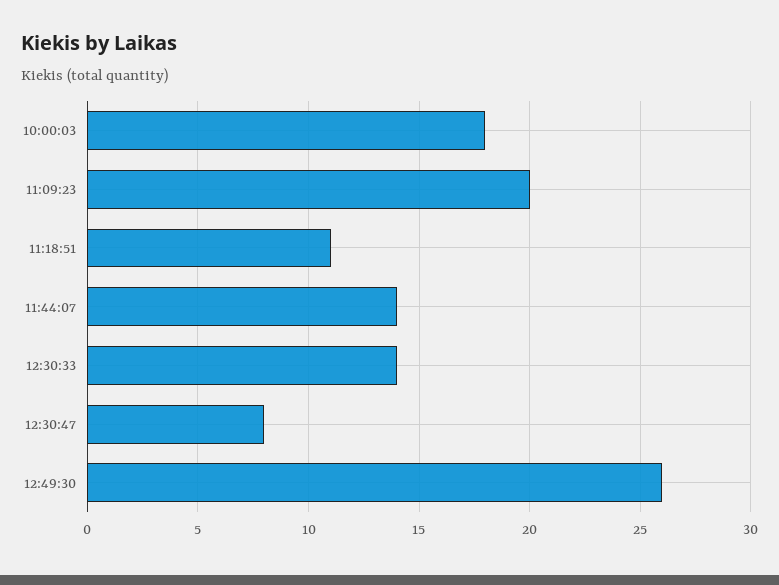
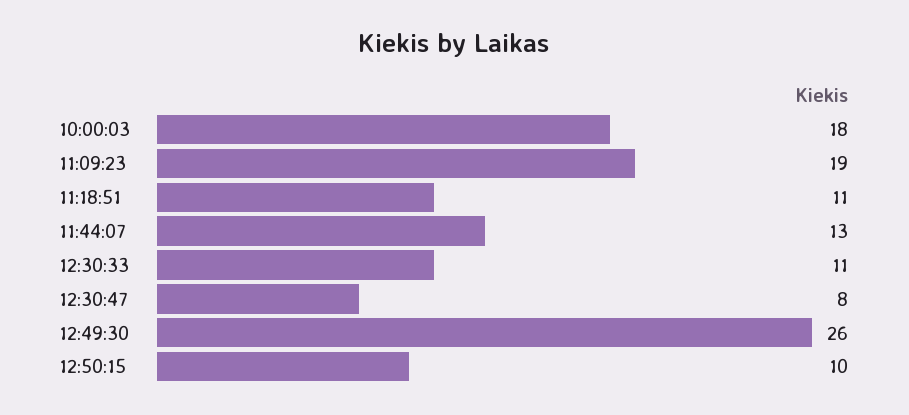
11:09:23: 20 -> 19
11:44:07: 14 -> 13
12:30:33: 14 -> 11
12:50:15: none -> 10

